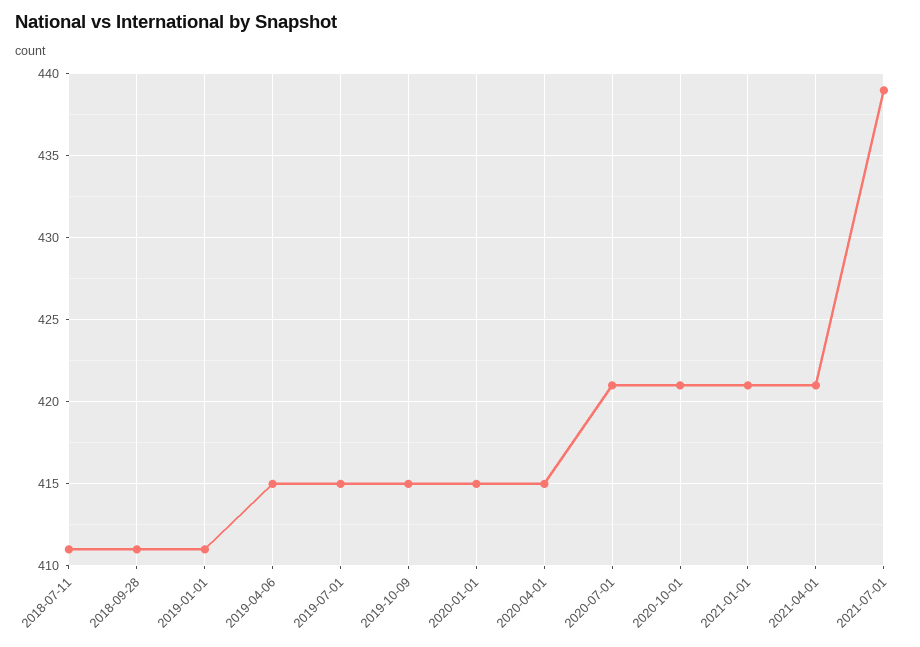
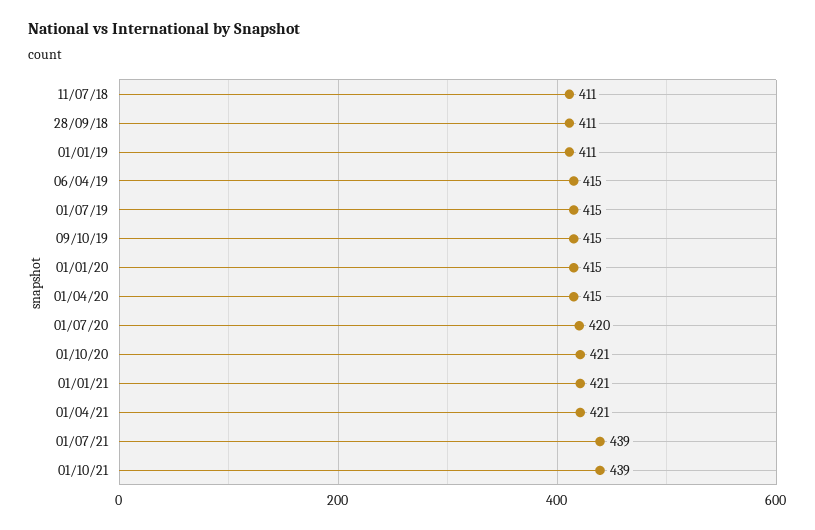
2020-07-01: 421 -> 420
01/10/21: none -> 439

